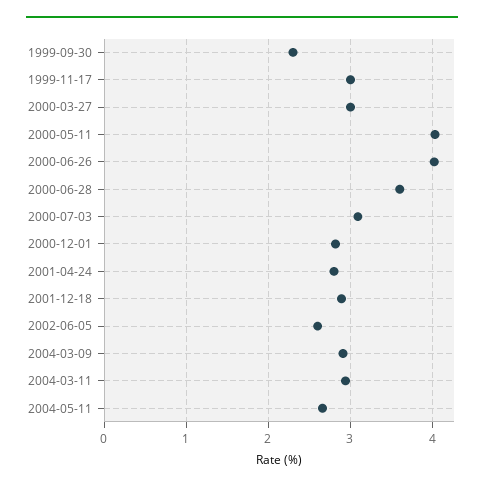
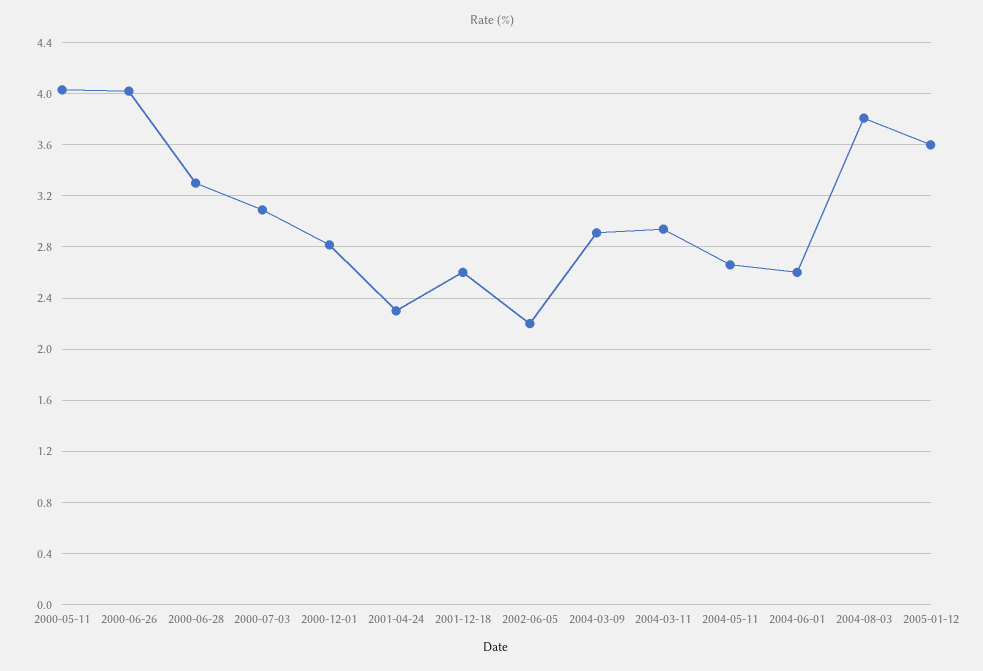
1999-09-30: 2.3 -> none
1999-11-17: 3 -> none
2000-03-27: 3 -> none
2000-06-28: 3.6 -> 3.3
2001-04-24: 2.8 -> 2.3
2001-12-18: 2.9 -> 2.6
2002-06-05: 2.6 -> 2.2
2004-06-01: none -> 2.6
2004-08-03: none -> 3.8
2005-01-12: none -> 3.6

